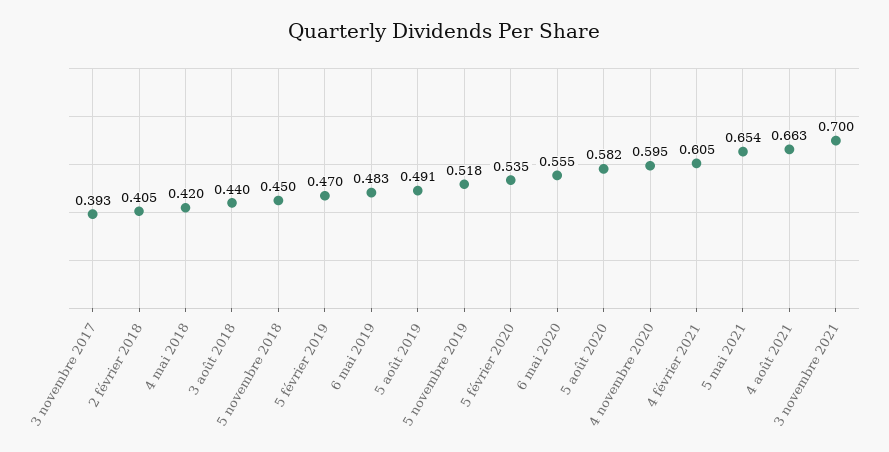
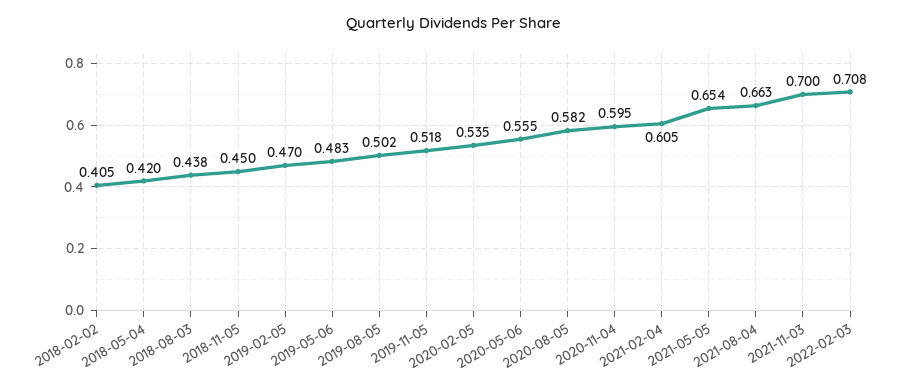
3 novembre 2017: 0.393 -> none
3 août 2018: 0.44 -> 0.438
5 août 2019: 0.491 -> 0.502
2022-02-03: none -> 0.708

